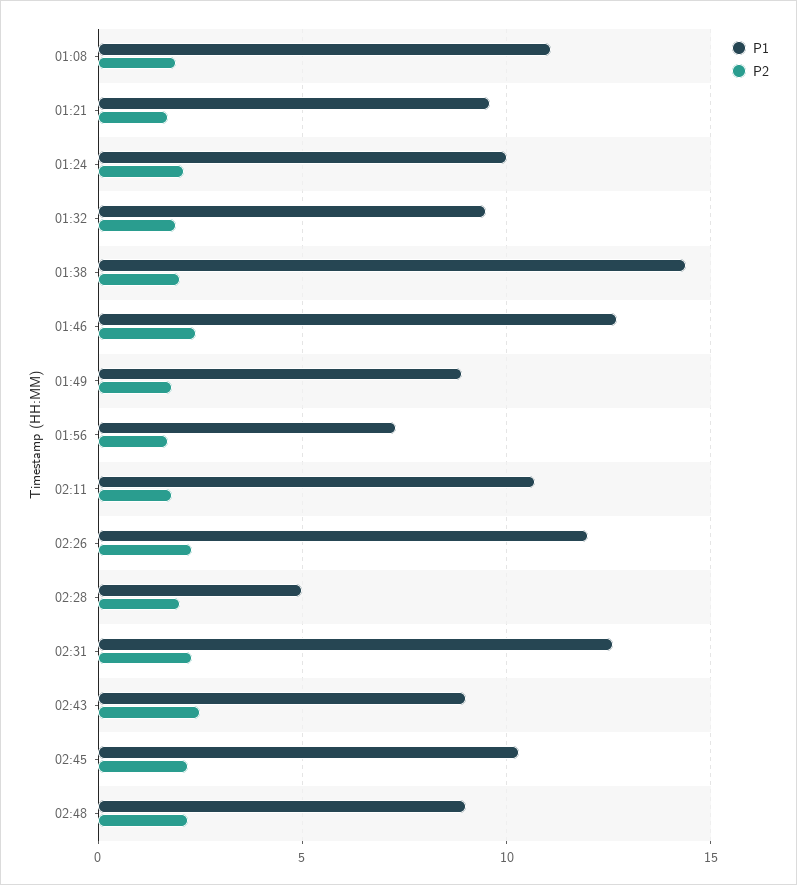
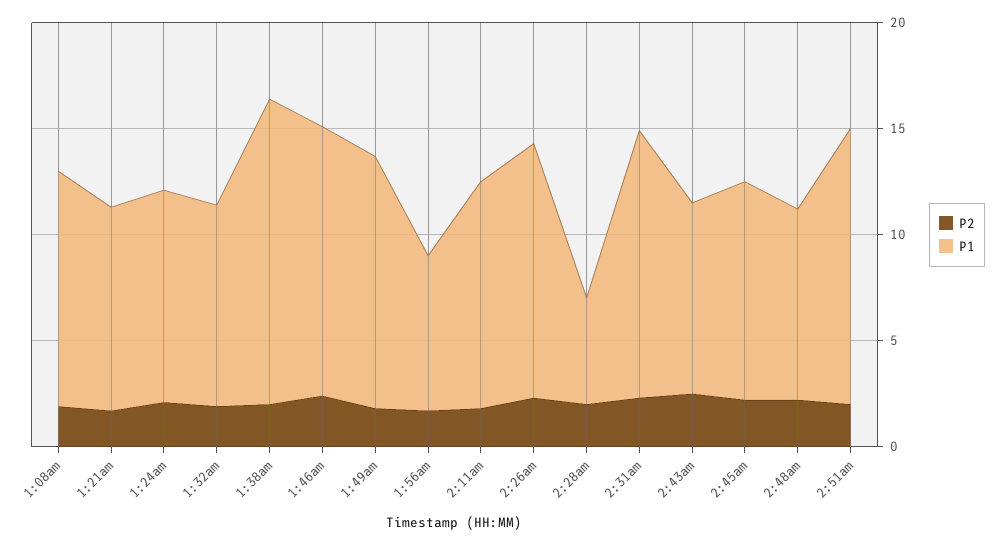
P1, 01:49: 9 -> 12
P2, 2:51am: none -> 2
P1, 2:51am: none -> 13

